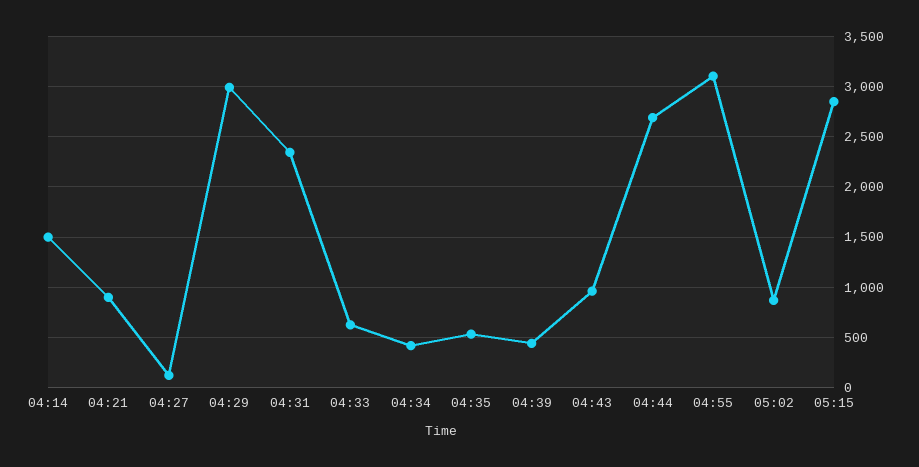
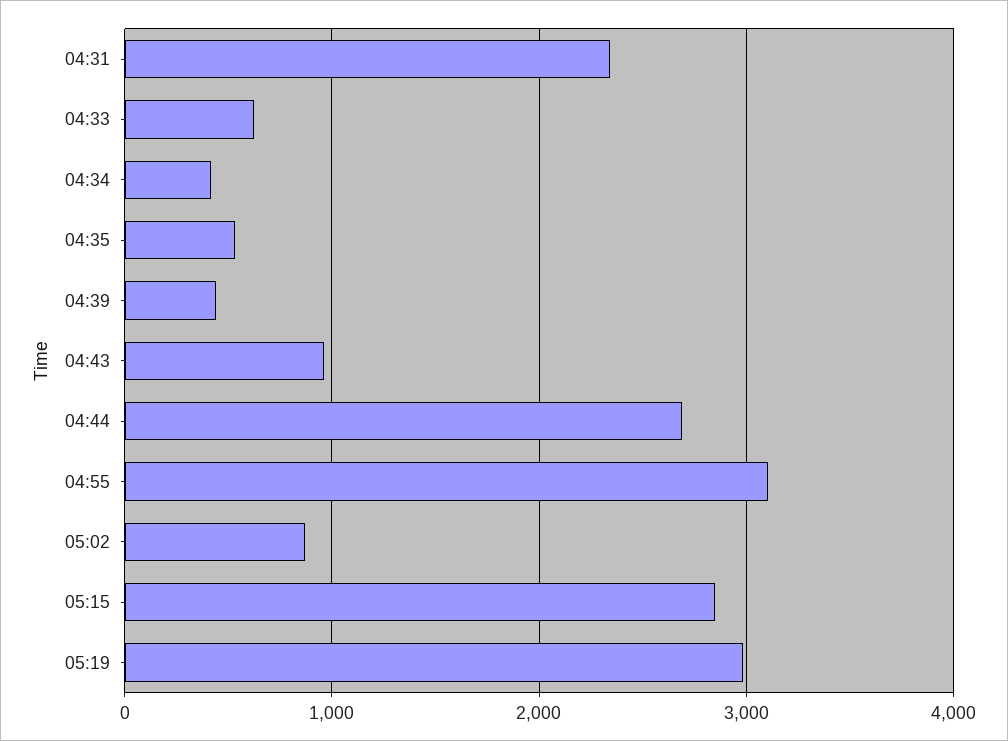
04:14: 1500 -> none
04:21: 900 -> none
04:27: 100 -> none
04:29: 3000 -> none
05:19: none -> 3000

